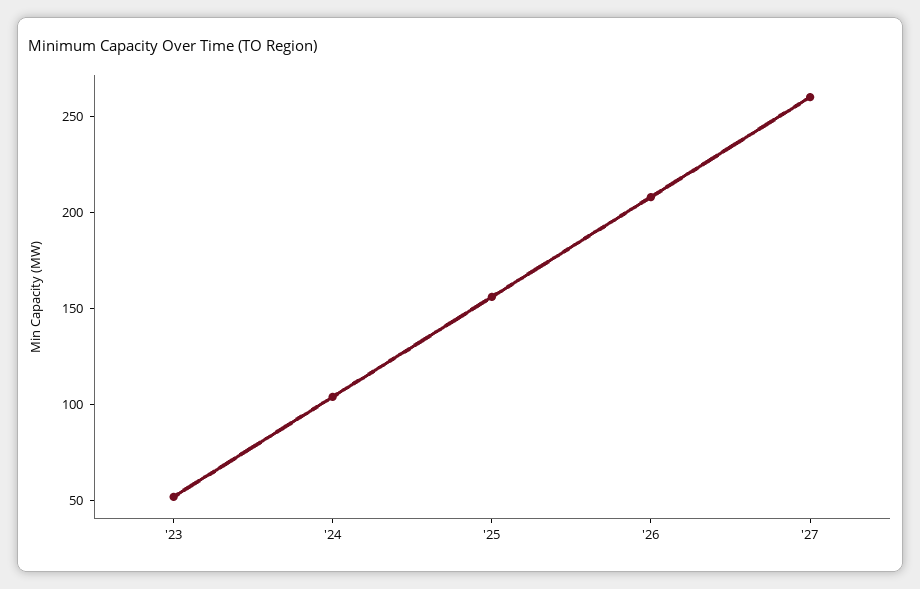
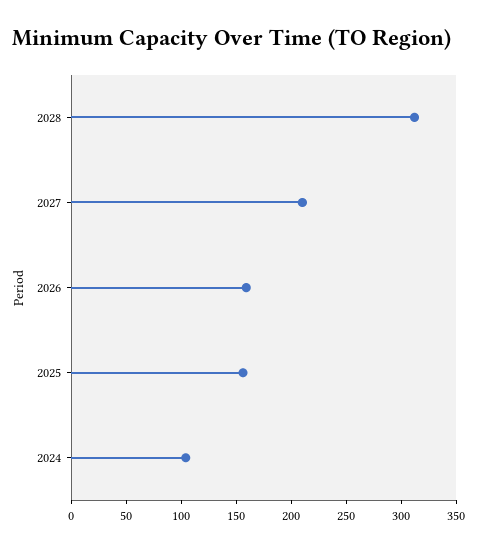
'23: 50 -> none
'26: 210 -> 160
'27: 260 -> 210
2028: none -> 310

